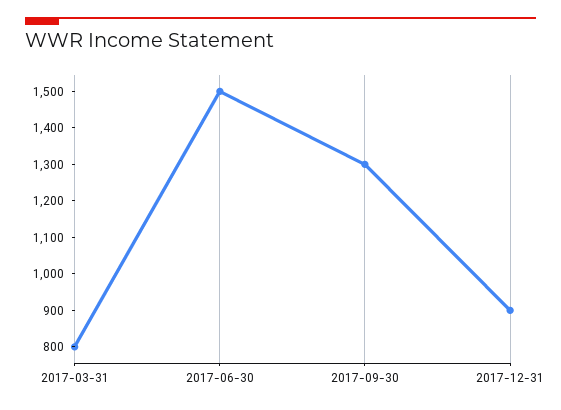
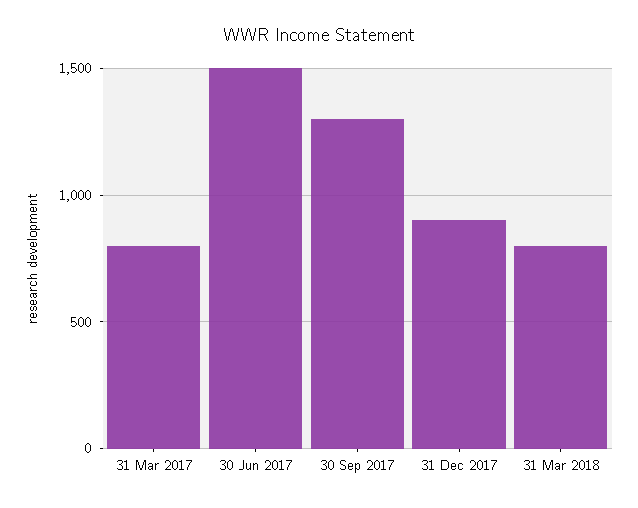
31 Mar 2018: none -> 800

